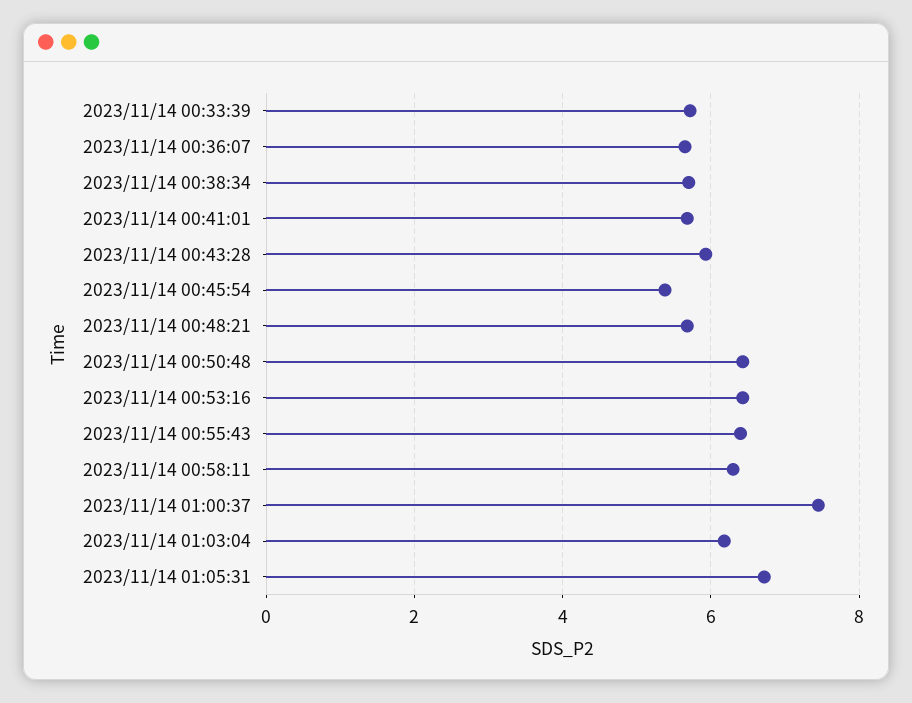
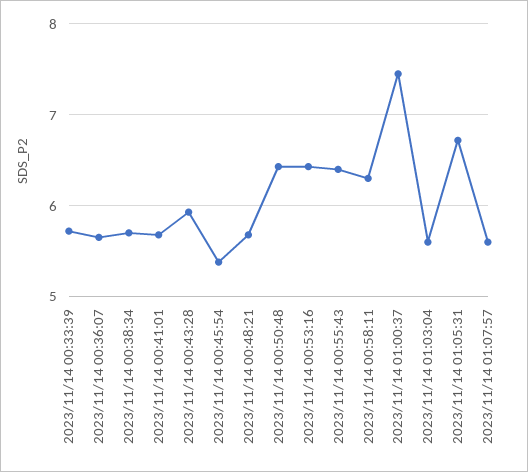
2023/11/14 01:03:04: 6.2 -> 5.6
2023/11/14 01:07:57: none -> 5.6

